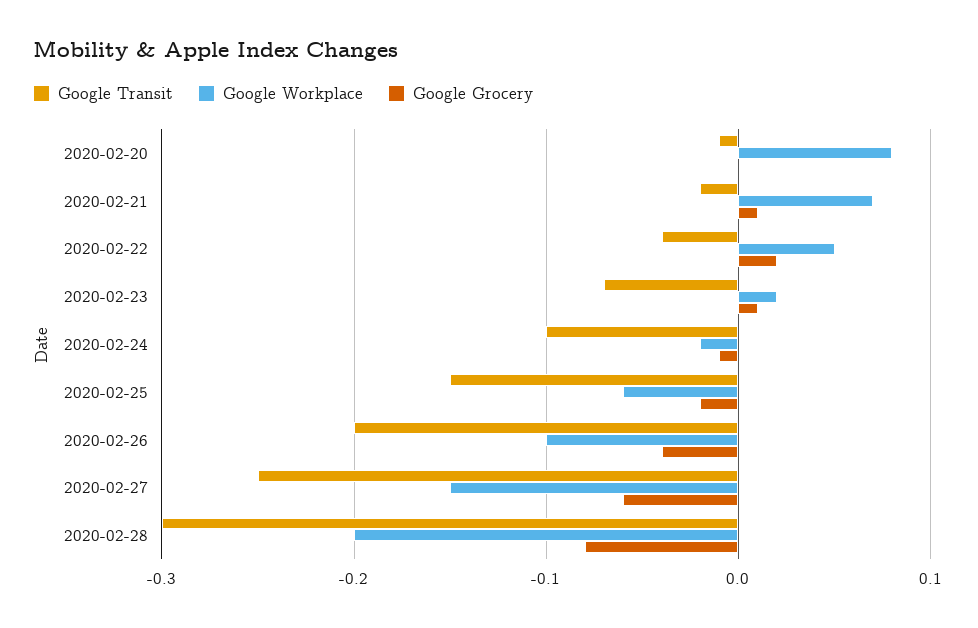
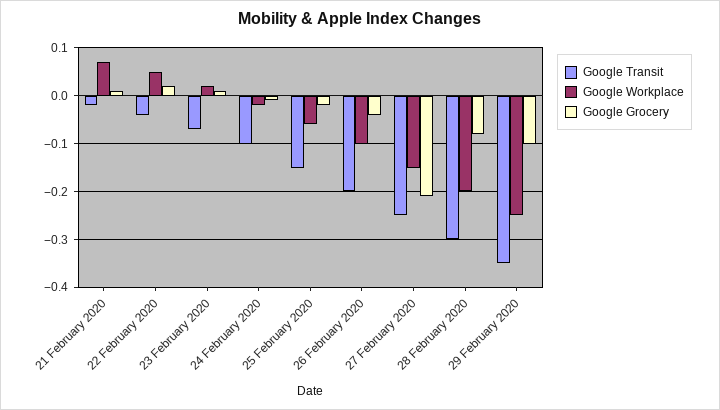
Google Transit, 2020-02-20: -0.01 -> none
Google Workplace, 2020-02-20: 0.08 -> none
Google Grocery, 2020-02-20: 0 -> none
Google Grocery, 2020-02-27: -0.06 -> -0.2
Google Transit, 29 February 2020: none -> -0.35
Google Workplace, 29 February 2020: none -> -0.25
Google Grocery, 29 February 2020: none -> -0.1

